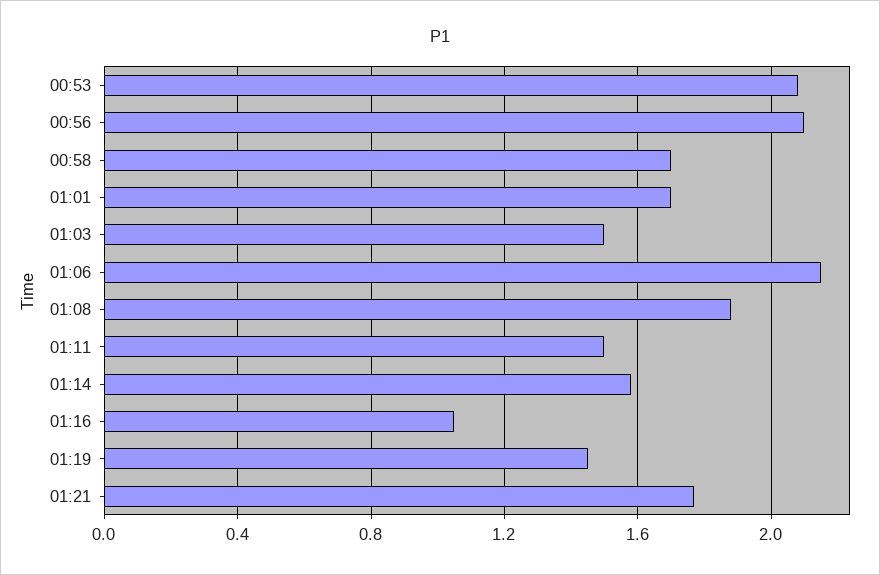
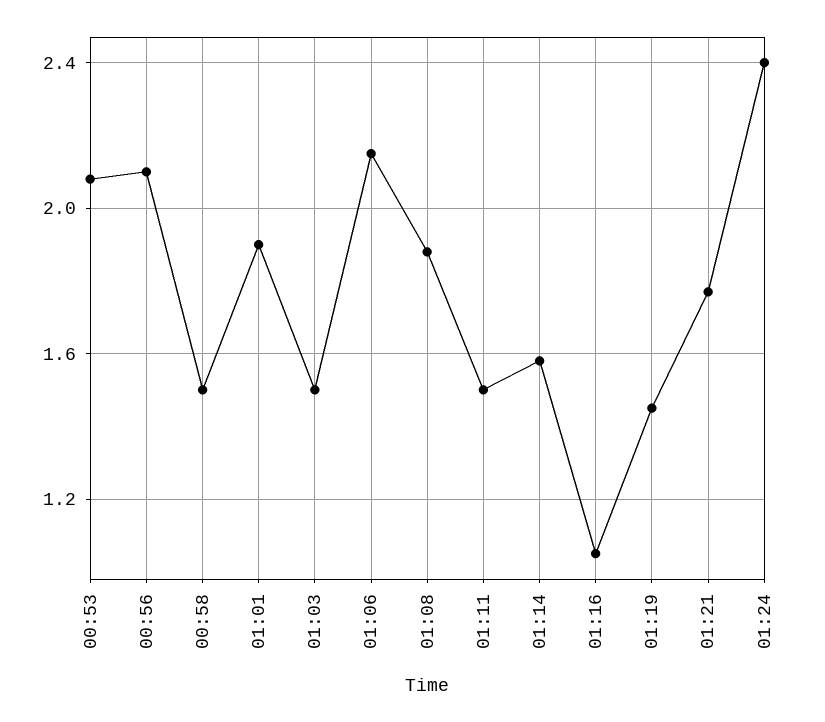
00:58: 1.7 -> 1.5
01:01: 1.7 -> 1.9
01:24: none -> 2.4

